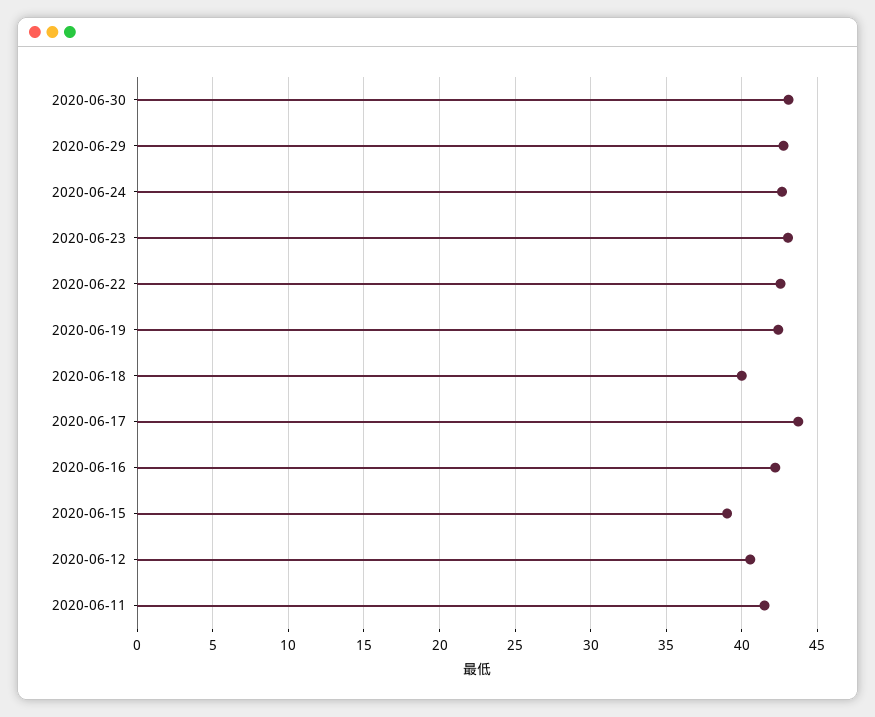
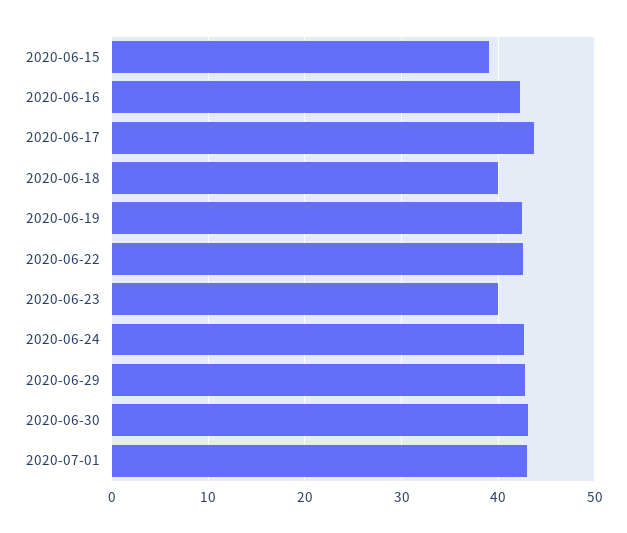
2020-06-23: 43 -> 40
2020-06-12: 40.5 -> none
2020-06-11: 41.5 -> none
2020-07-01: none -> 43

